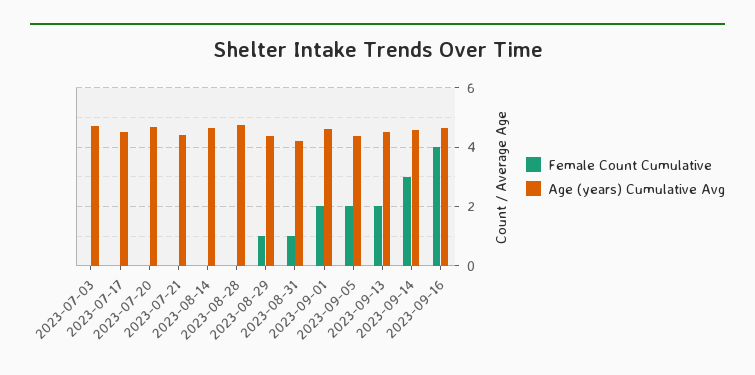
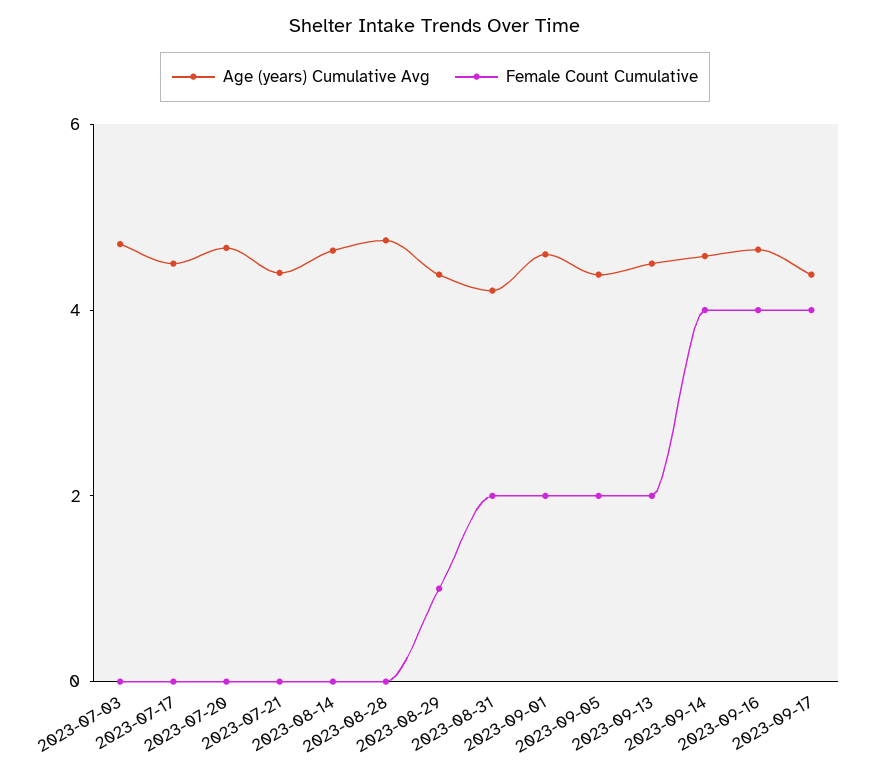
Female Count Cumulative, 2023-08-31: 1 -> 2
Female Count Cumulative, 2023-09-14: 3 -> 4
Age (years) Cumulative Avg, 2023-09-17: none -> 4.5
Female Count Cumulative, 2023-09-17: none -> 4

